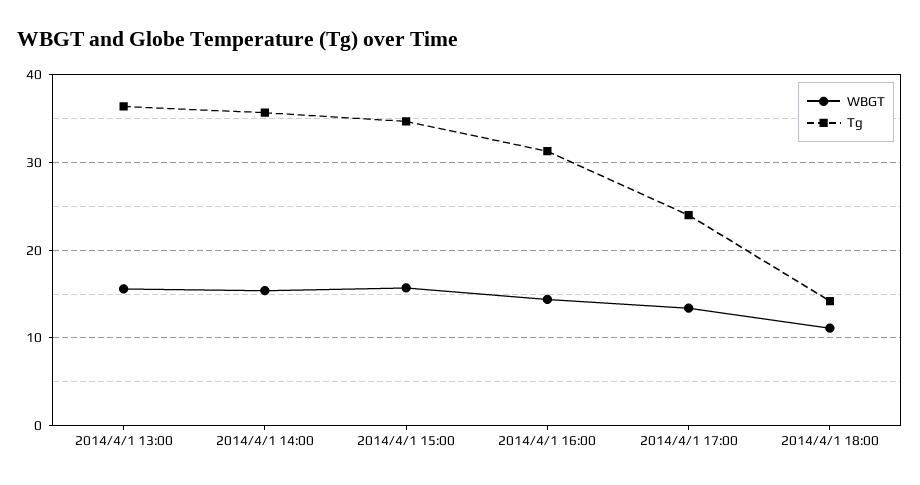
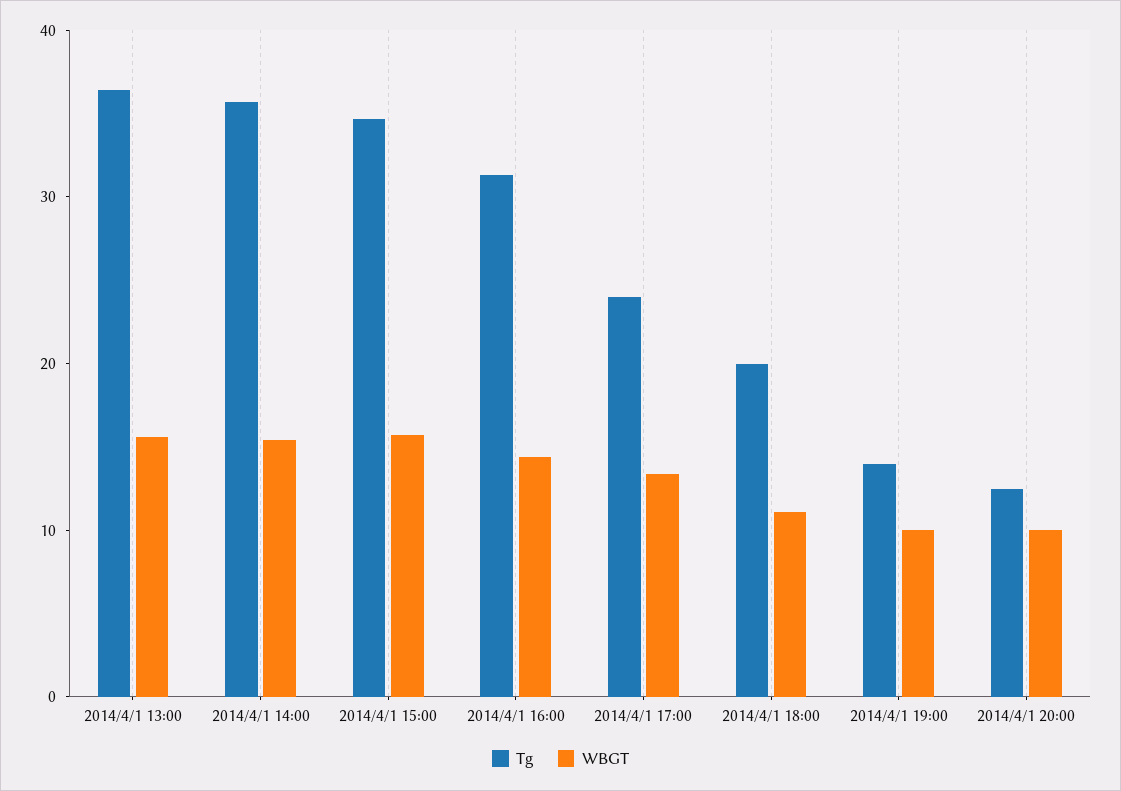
Tg, 2014/4/1 18:00: 14 -> 20
Tg, 2014/4/1 19:00: none -> 14
WBGT, 2014/4/1 19:00: none -> 10
Tg, 2014/4/1 20:00: none -> 12
WBGT, 2014/4/1 20:00: none -> 10

